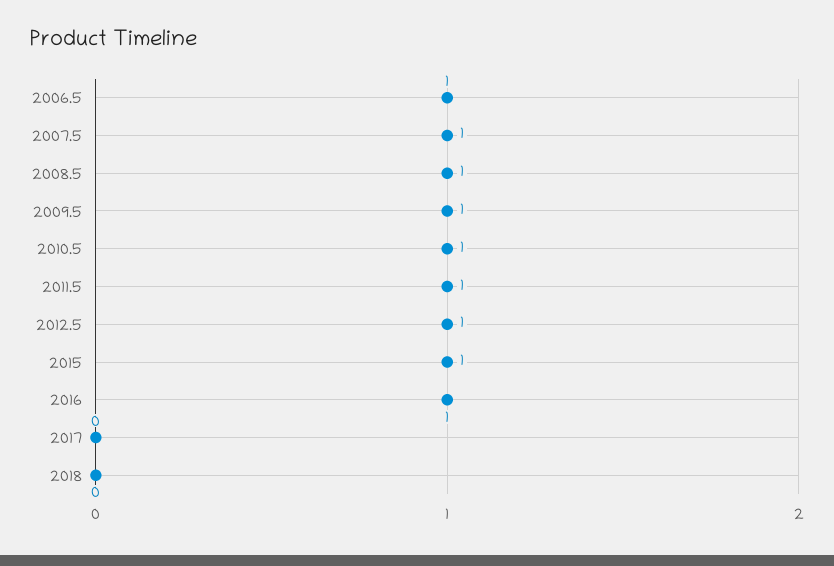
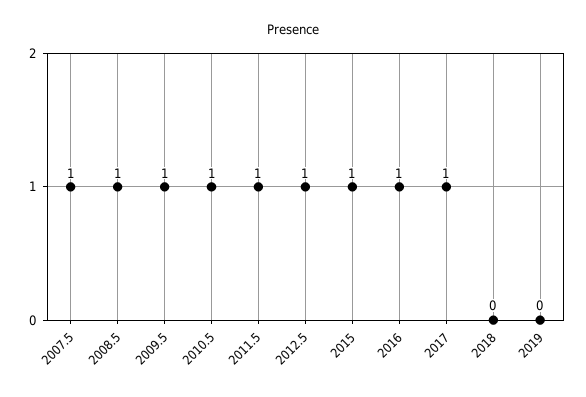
2006.5: 1 -> none
2017: 0 -> 1
2019: none -> 0

